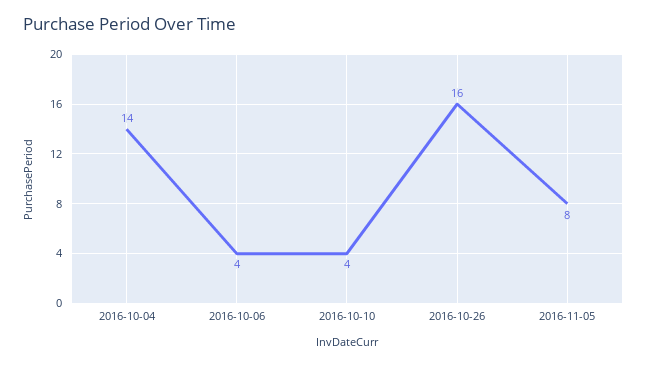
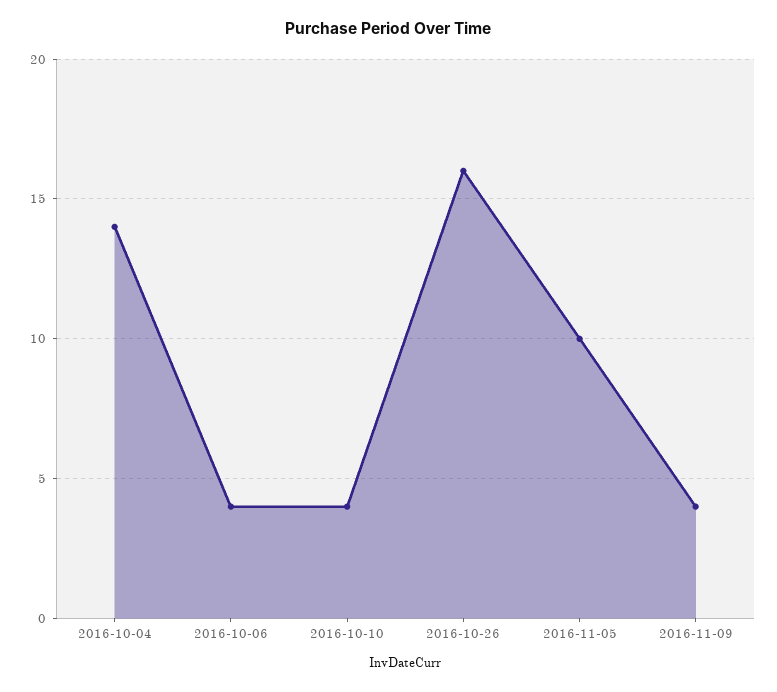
2016-11-05: 8 -> 10
2016-11-09: none -> 4

